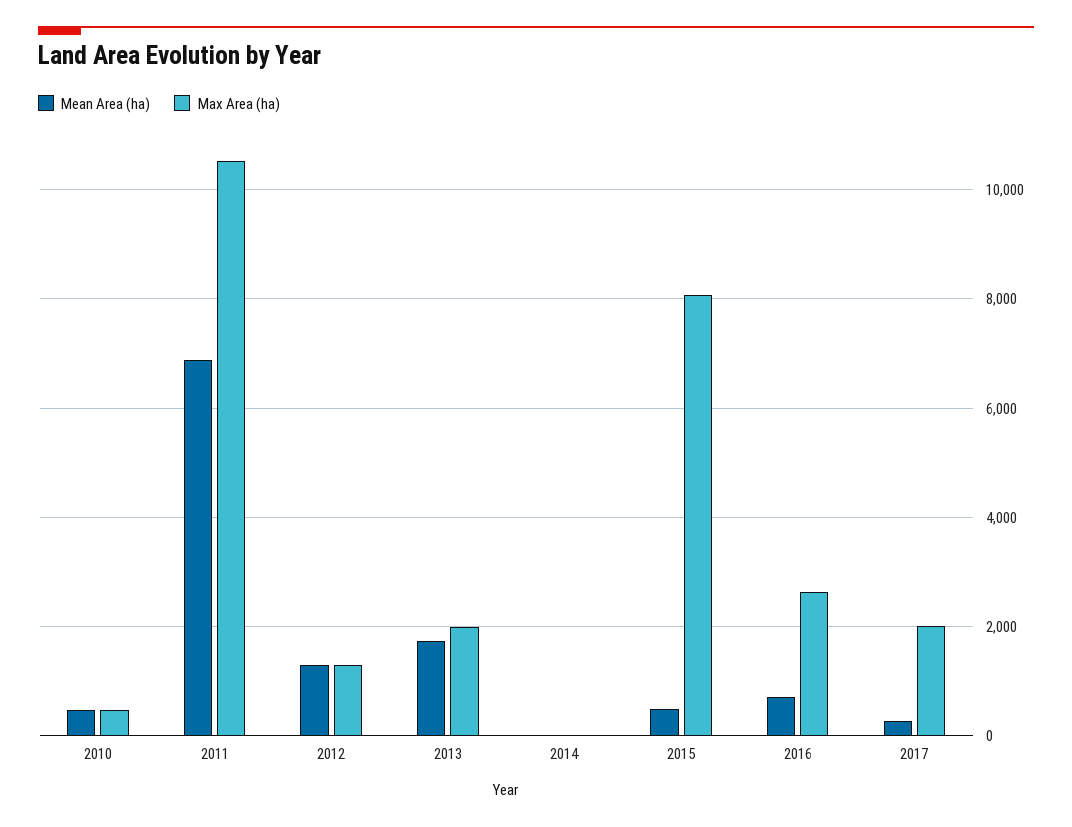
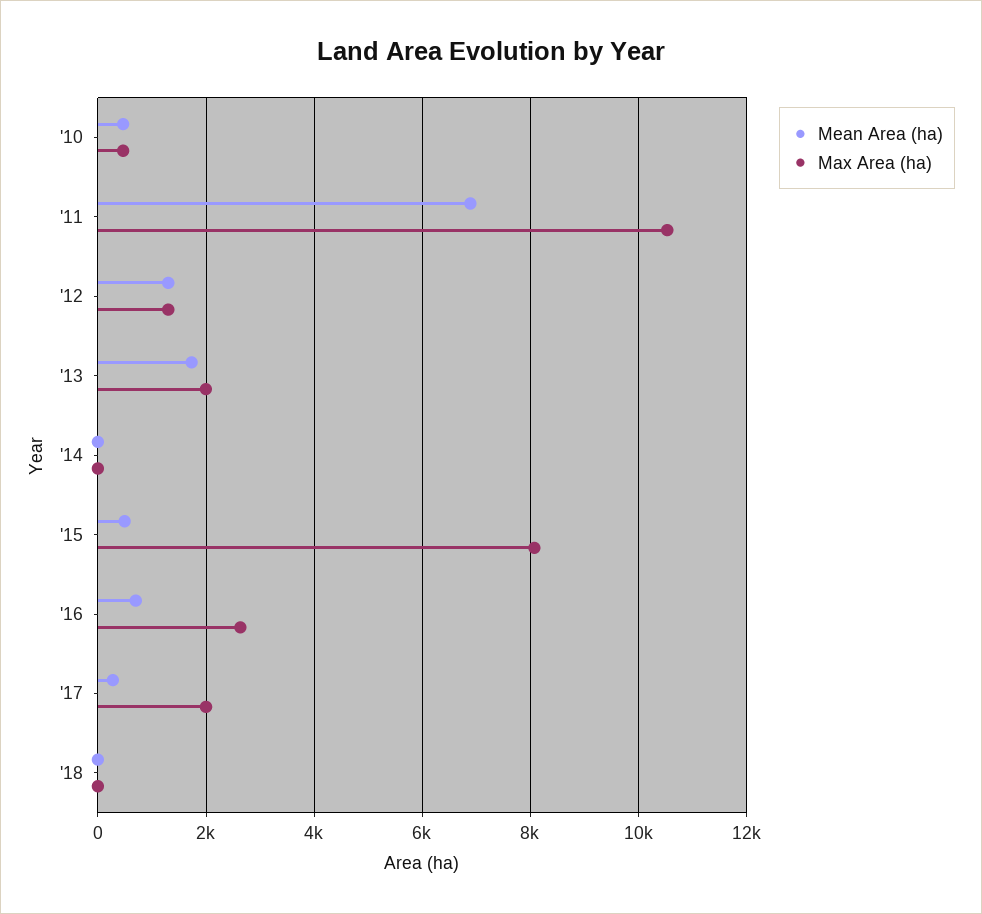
Mean Area (ha), '18: none -> 0
Max Area (ha), '18: none -> 0

